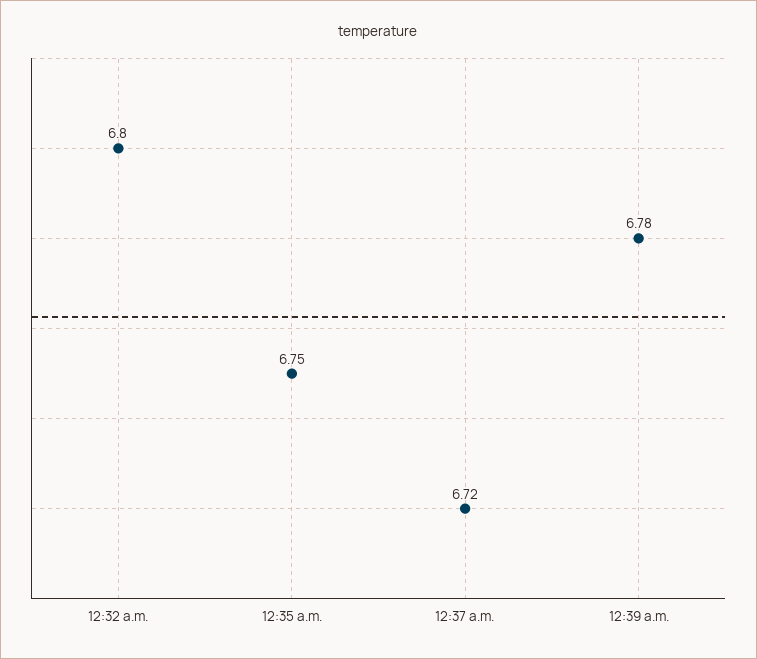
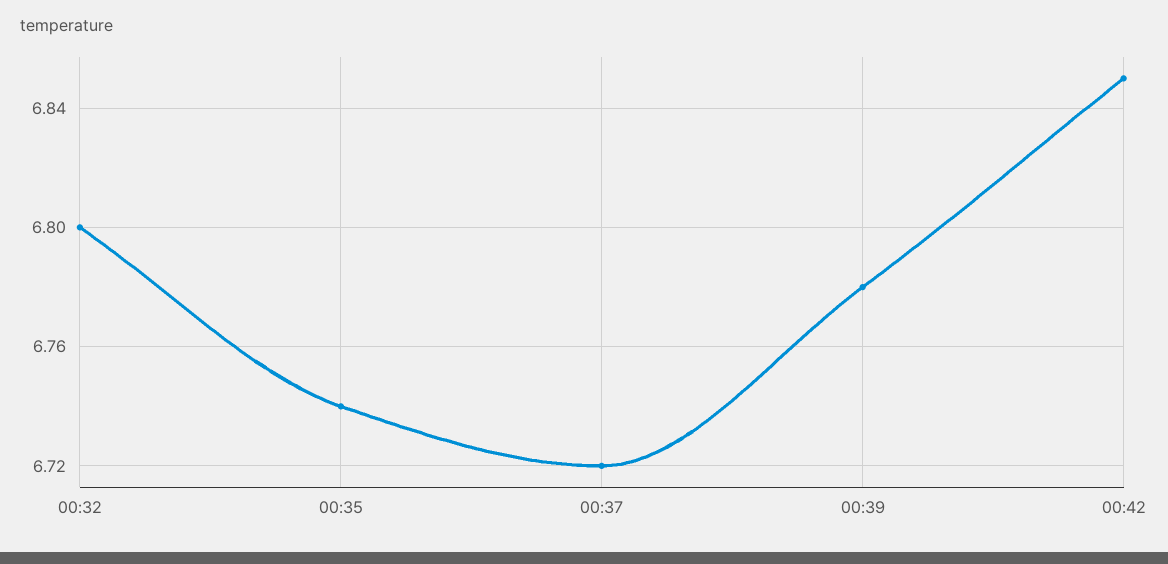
12:35 a.m.: 6.75 -> 6.74
00:42: none -> 6.85

